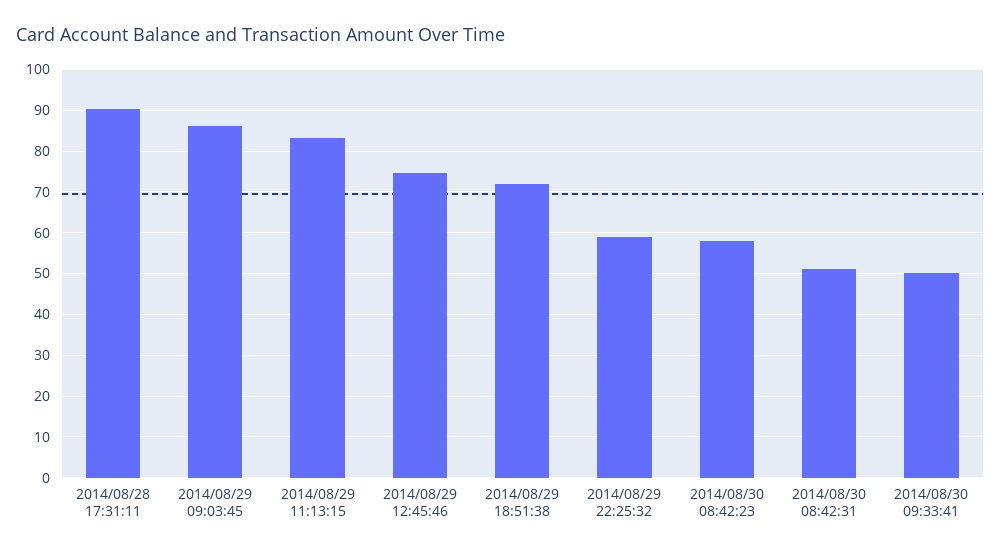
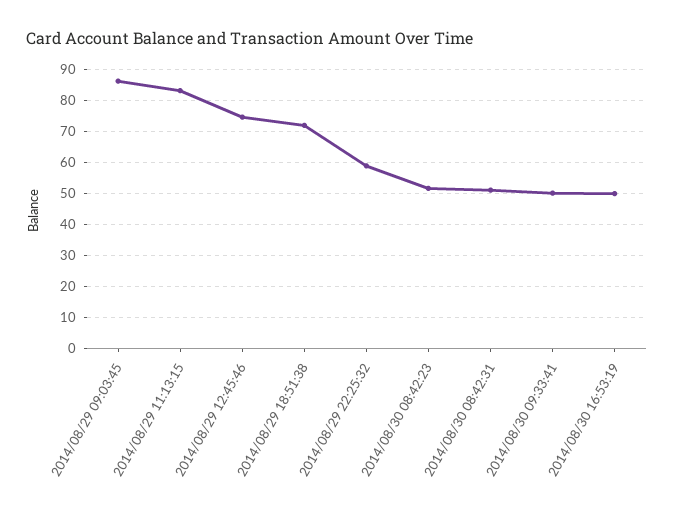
2014/08/28 17:31:11: 90 -> none
2014/08/30 08:42:23: 58 -> 52
2014/08/30 16:53:19: none -> 50

